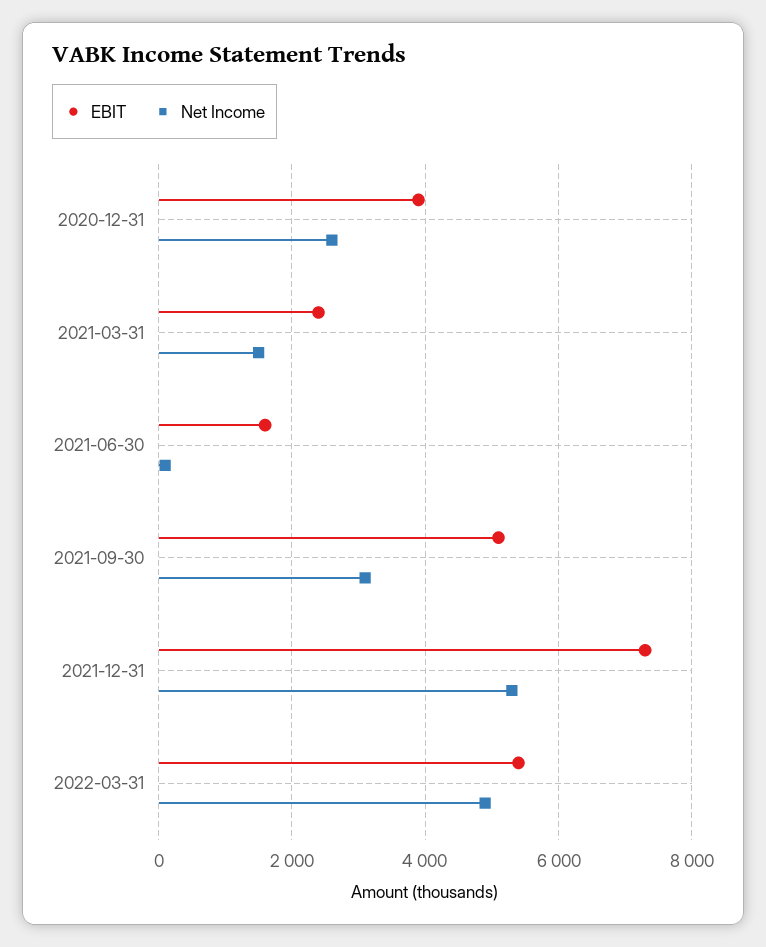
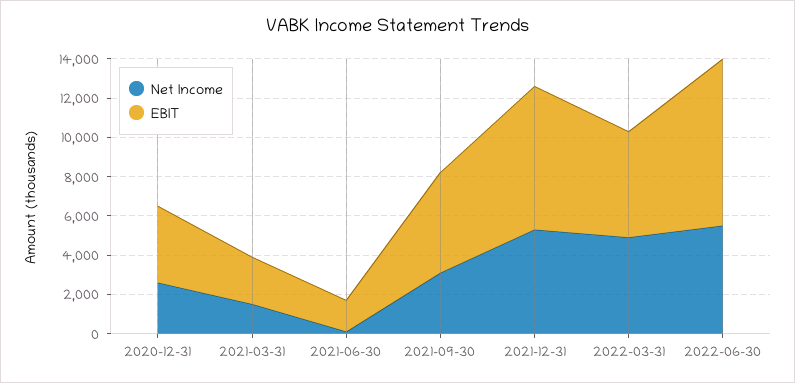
Net Income, 2022-06-30: none -> 5500
EBIT, 2022-06-30: none -> 8500

